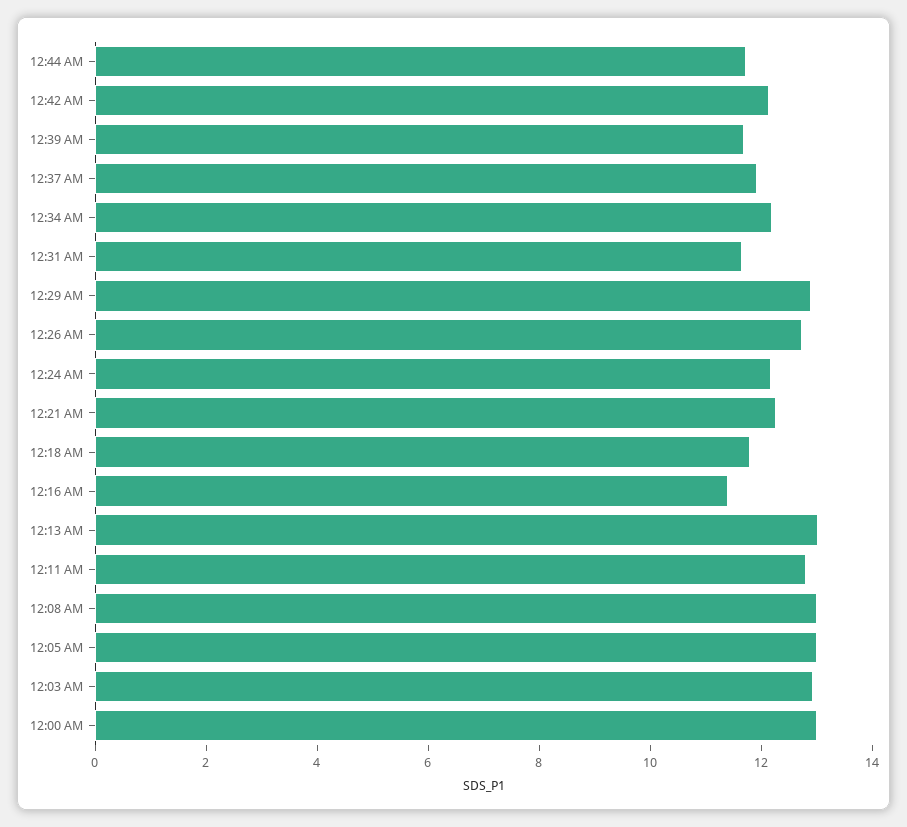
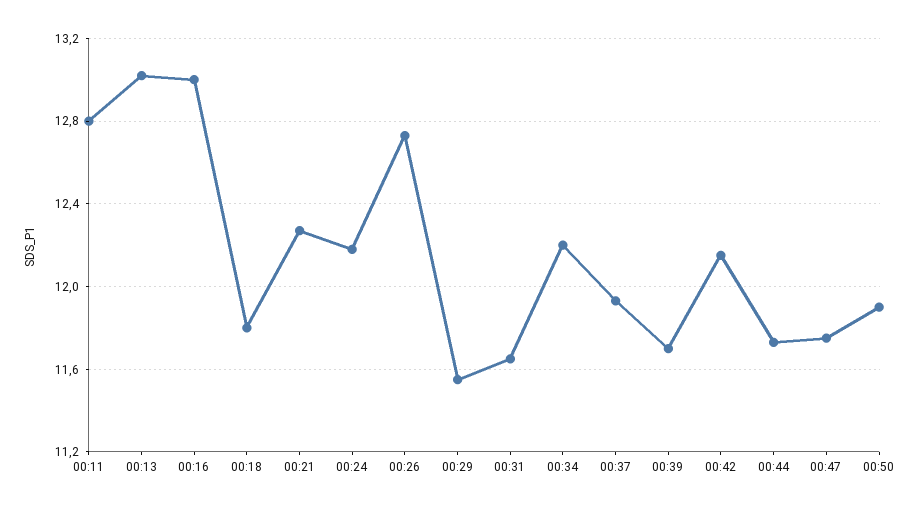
12:29 AM: 13 -> 11.55
12:16 AM: 11.5 -> 13
12:08 AM: 13 -> none
12:05 AM: 13 -> none
12:03 AM: 13 -> none
12:00 AM: 13 -> none
00:47: none -> 11.75
00:50: none -> 11.9

